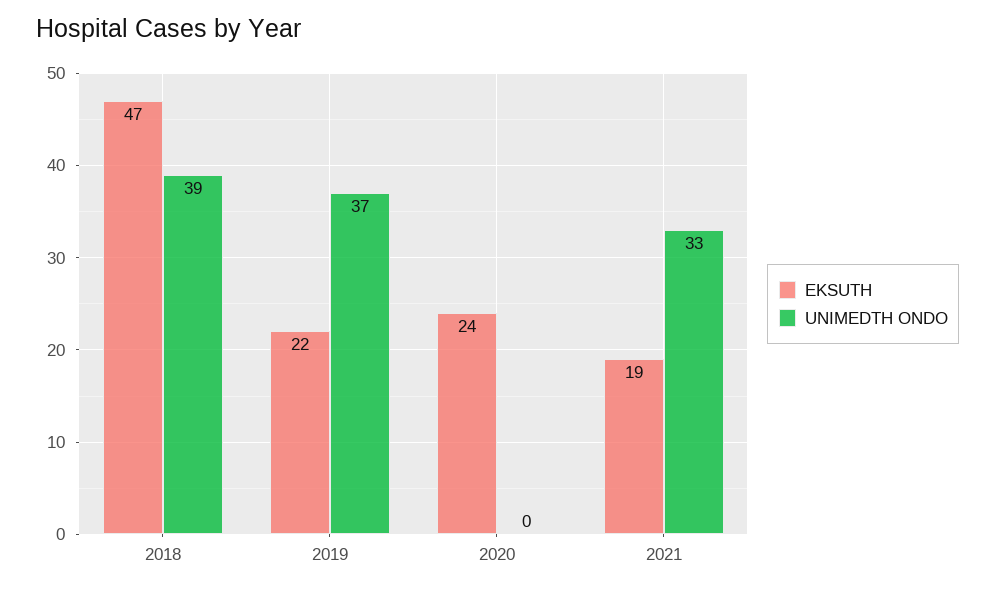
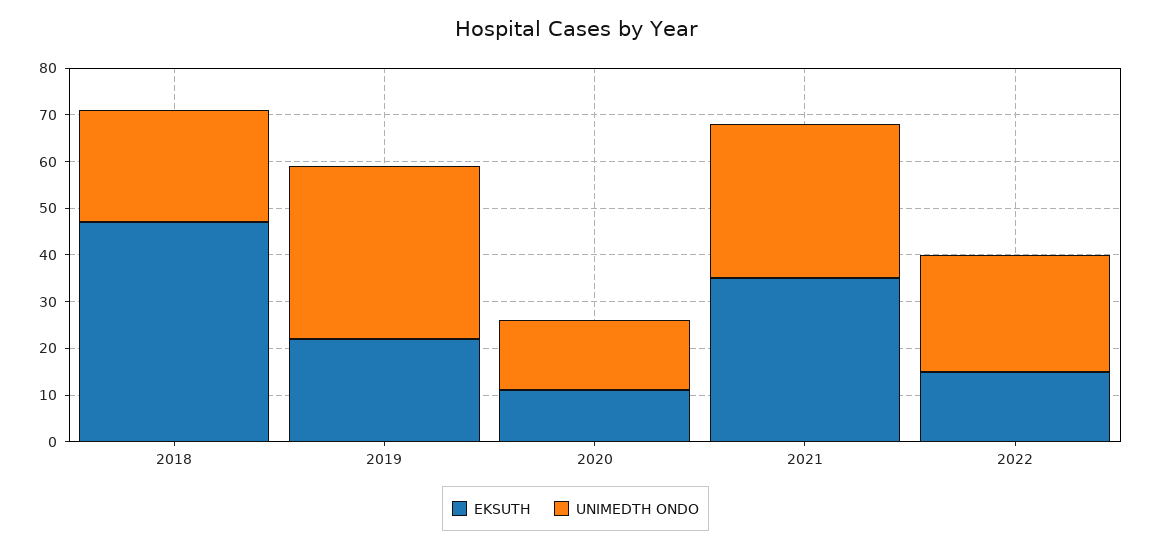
UNIMEDTH ONDO, 2018: 39 -> 25
EKSUTH, 2020: 24 -> 10
UNIMEDTH ONDO, 2020: 0 -> 15
EKSUTH, 2021: 19 -> 35
EKSUTH, 2022: none -> 15
UNIMEDTH ONDO, 2022: none -> 25

